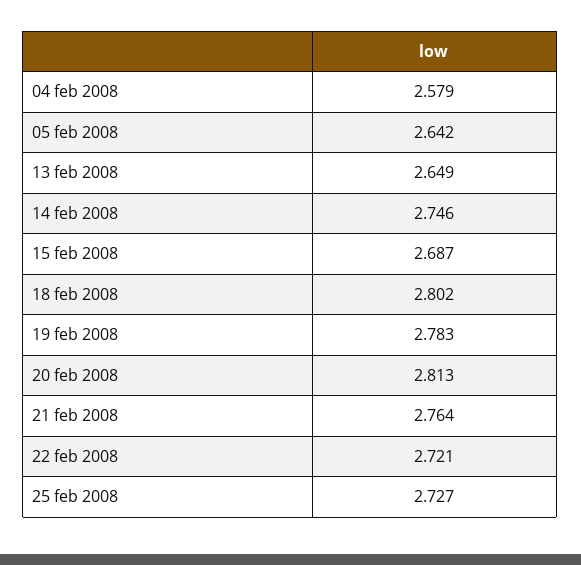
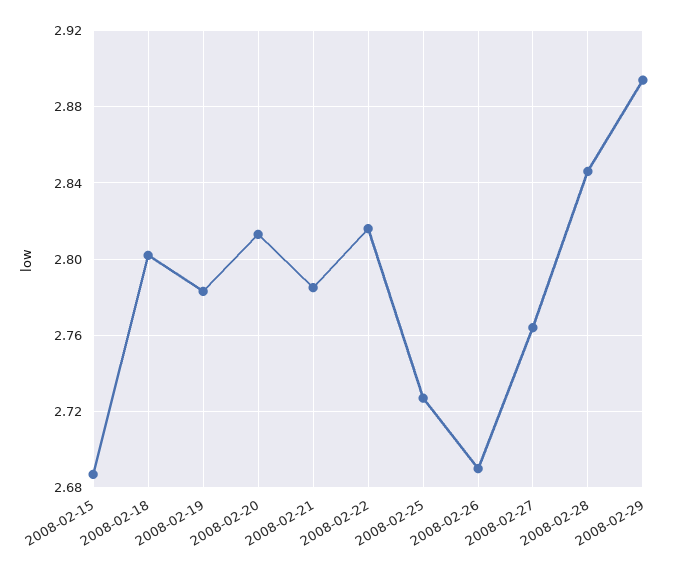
04 feb 2008: 2.579 -> none
05 feb 2008: 2.642 -> none
13 feb 2008: 2.649 -> none
14 feb 2008: 2.746 -> none
21 feb 2008: 2.764 -> 2.785
22 feb 2008: 2.721 -> 2.815
2008-02-26: none -> 2.69
2008-02-27: none -> 2.765
2008-02-28: none -> 2.845
2008-02-29: none -> 2.895

